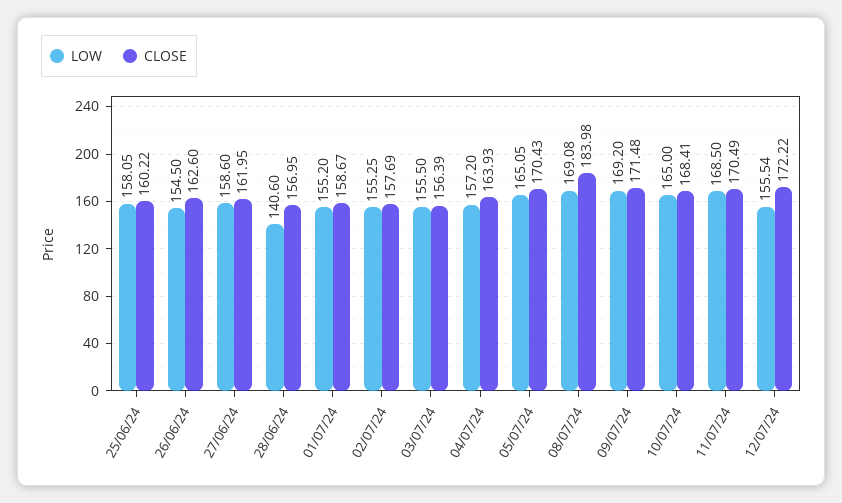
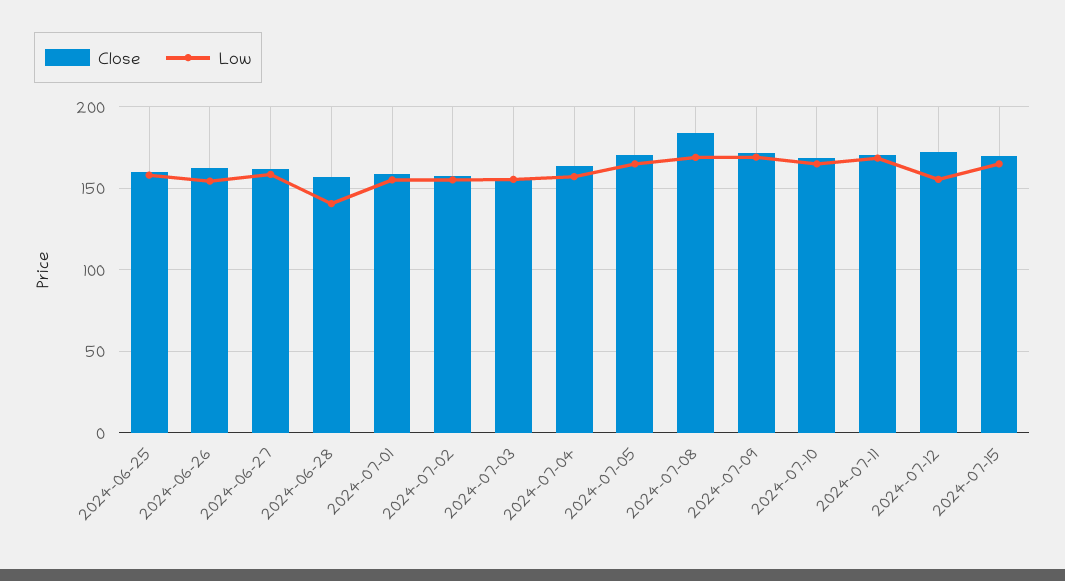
CLOSE, 2024-07-15: none -> 170
LOW, 2024-07-15: none -> 165

